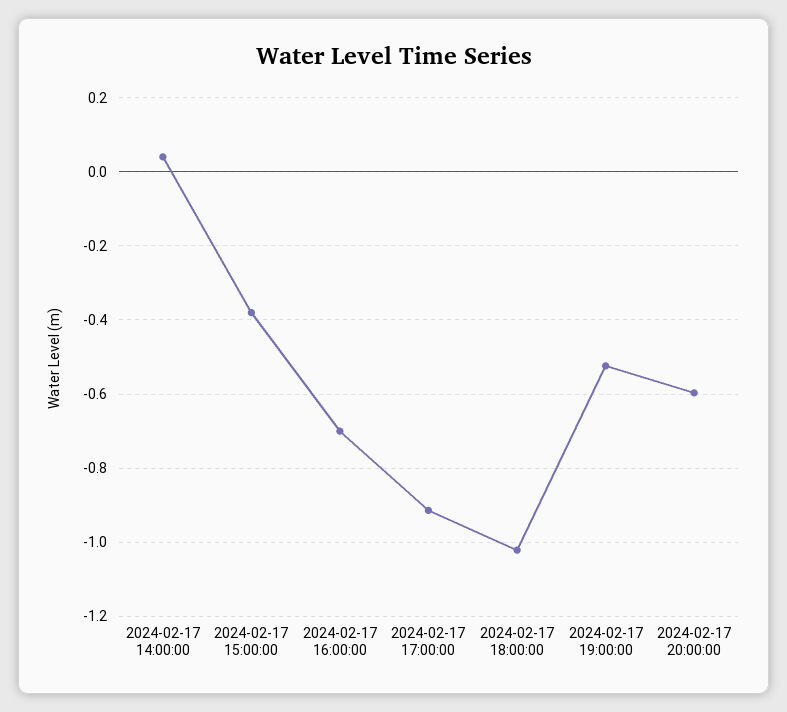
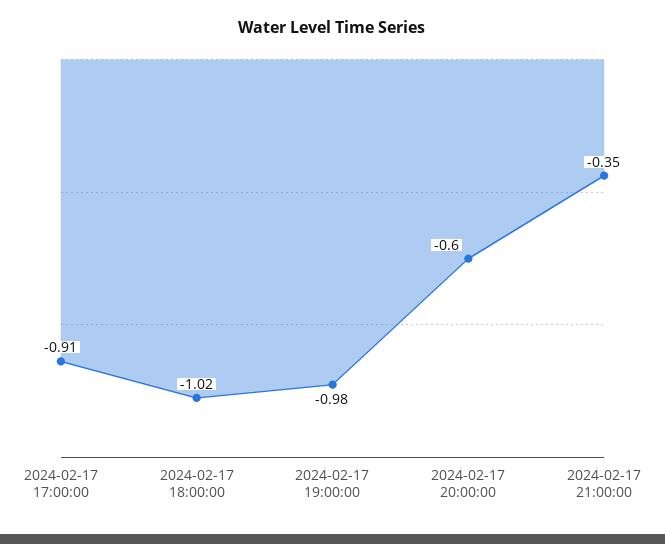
2024-02-17 14:00:00: 0.04 -> none
2024-02-17 15:00:00: -0.38 -> none
2024-02-17 16:00:00: -0.7 -> none
2024-02-17 19:00:00: -0.52 -> -0.98
2024-02-17 21:00:00: none -> -0.35

